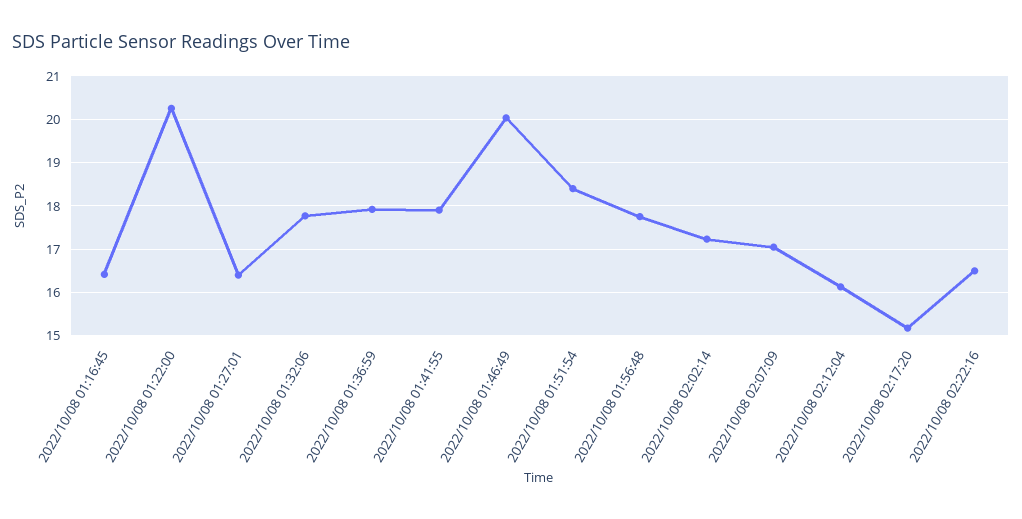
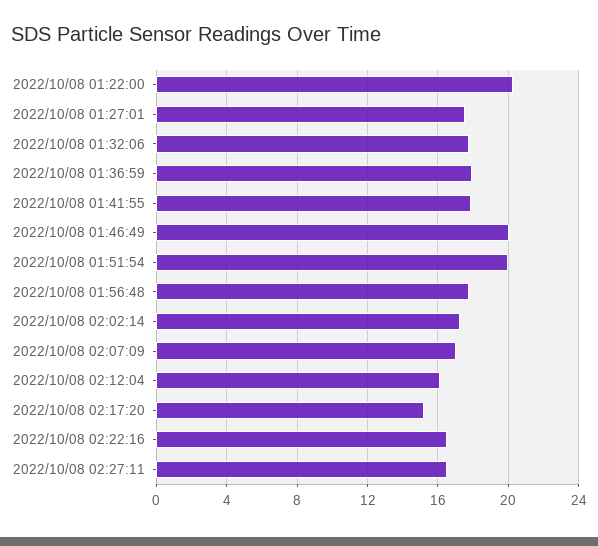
2022/10/08 01:16:45: 16.4 -> none
2022/10/08 01:27:01: 16.4 -> 17.5
2022/10/08 01:51:54: 18.4 -> 20
2022/10/08 02:27:11: none -> 16.5

